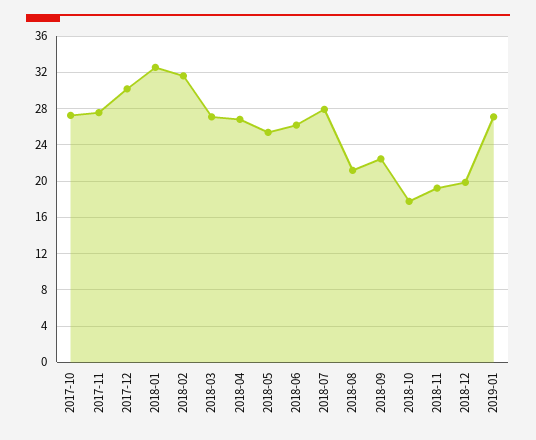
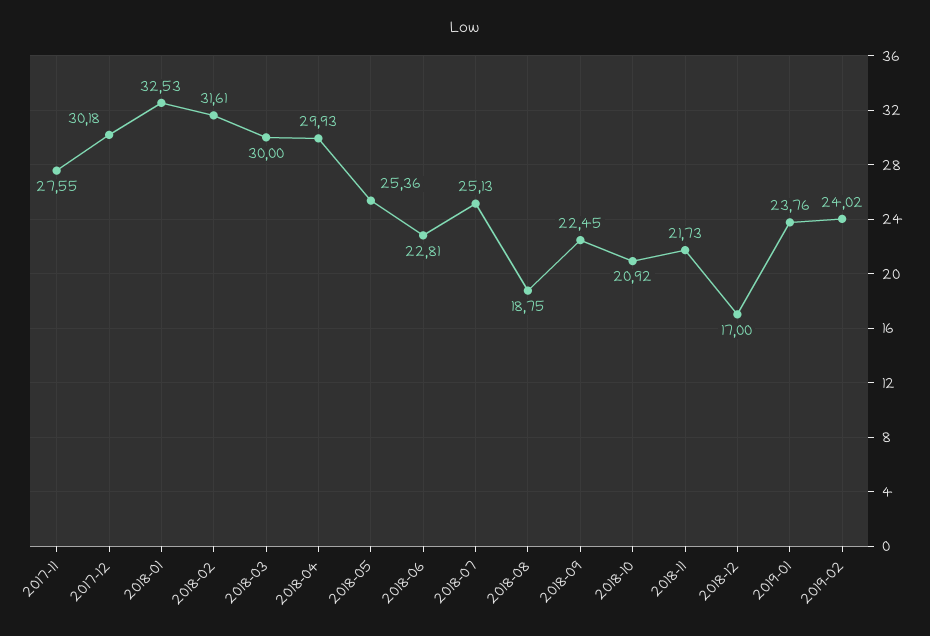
2017-10: 27 -> none
2018-03: 27 -> 30
2018-04: 27 -> 29.93
2018-06: 26 -> 22.81
2018-07: 28 -> 25.13
2018-08: 21 -> 18.75
2018-10: 18 -> 20.92
2018-11: 19 -> 21.73
2018-12: 20 -> 17
2019-01: 27 -> 23.76
2019-02: none -> 24.02

